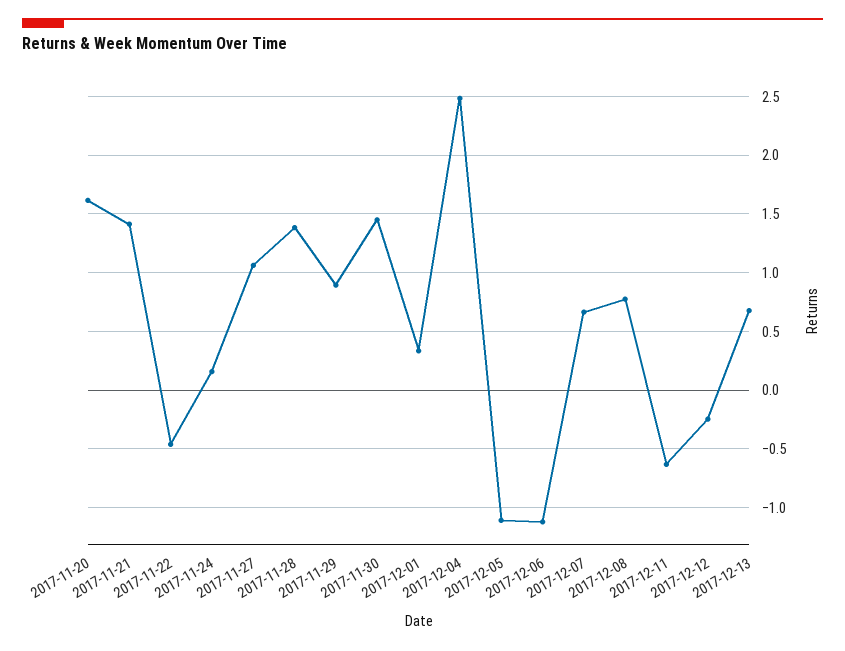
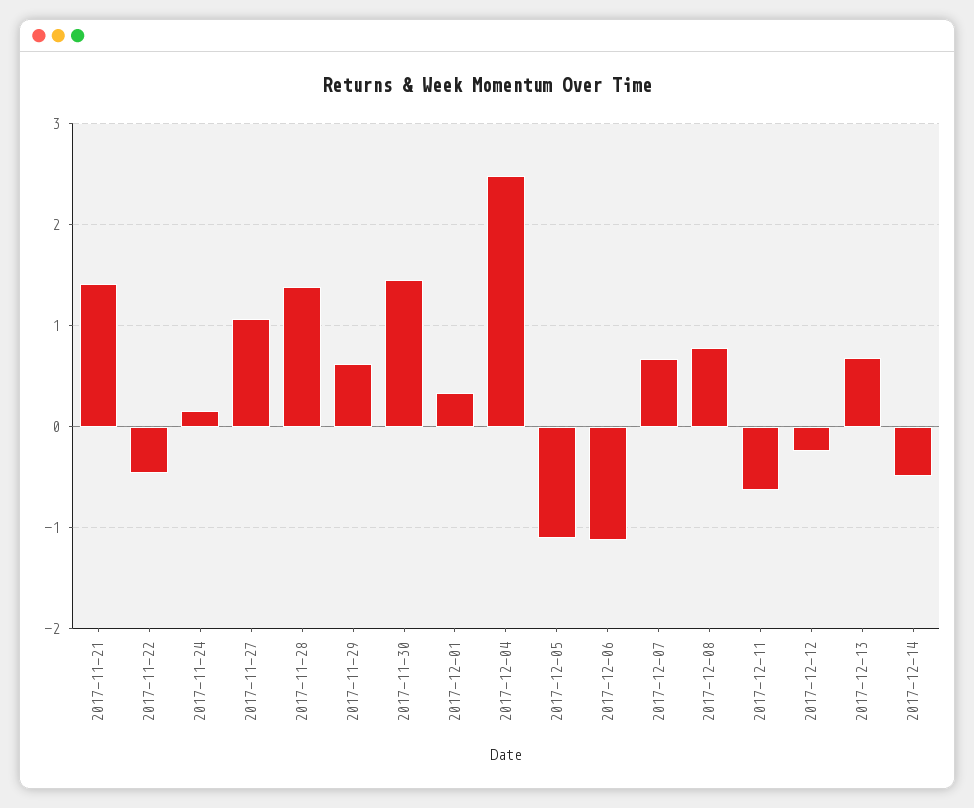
2017-11-20: 1.6 -> none
2017-11-29: 0.9 -> 0.6
2017-12-14: none -> -0.5

